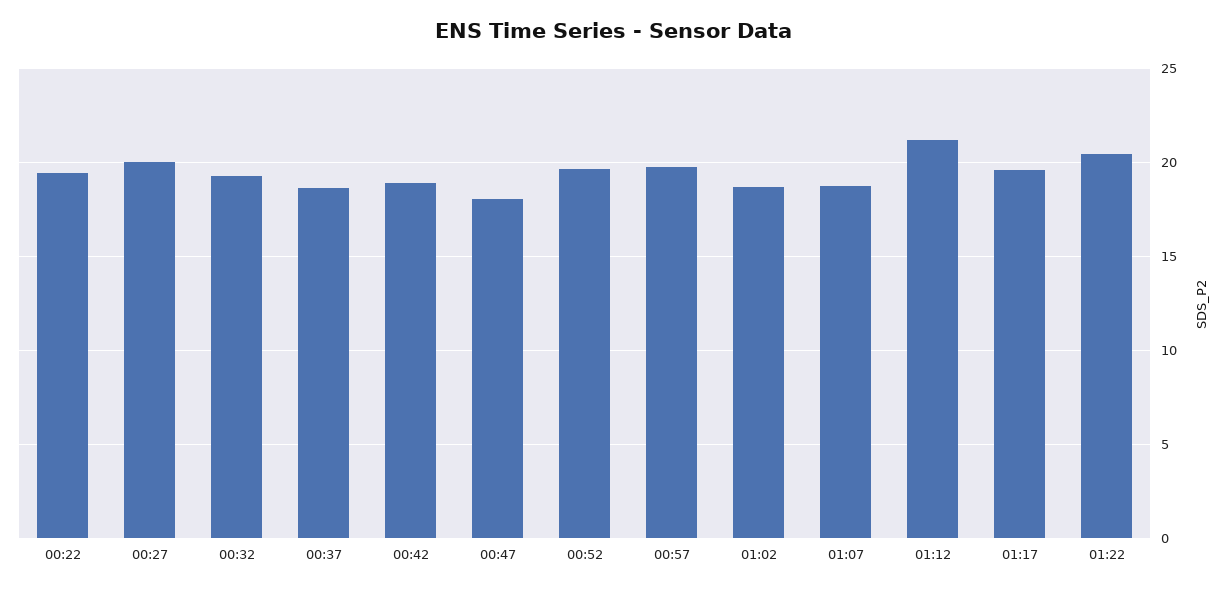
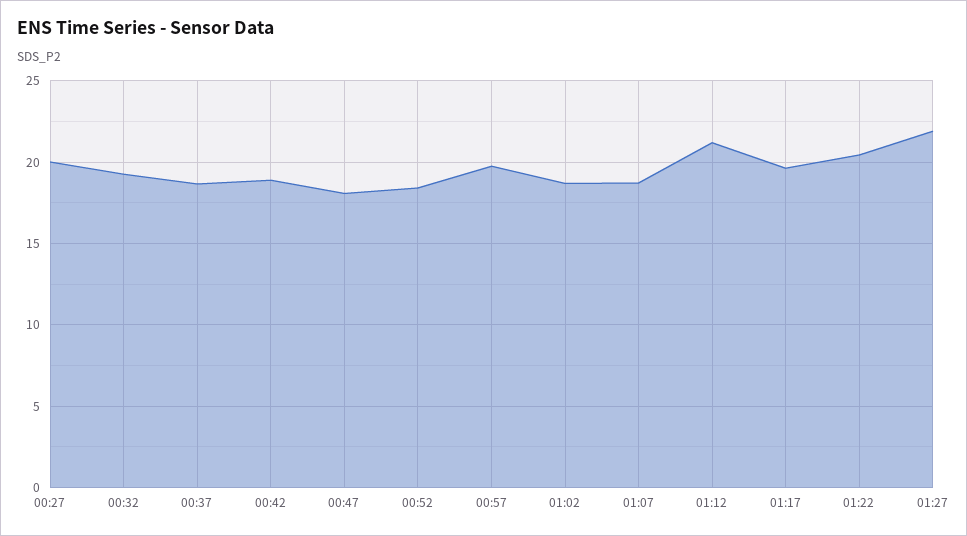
00:22: 19.5 -> none
00:52: 19.5 -> 18.5
01:27: none -> 22

